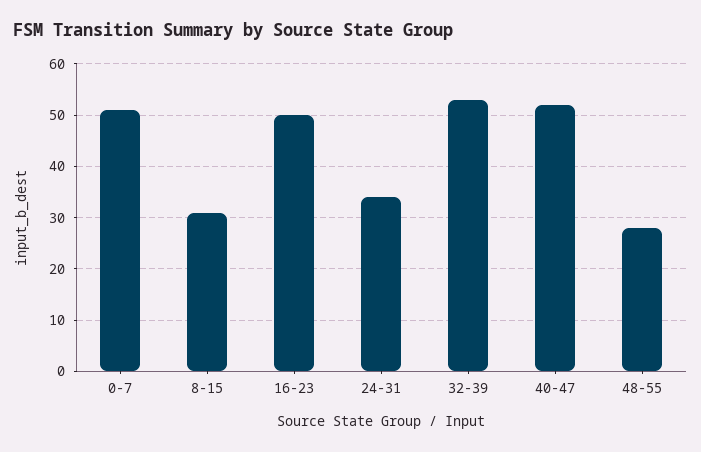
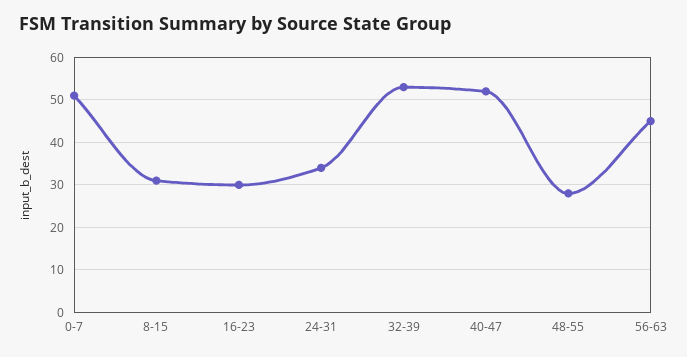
16-23: 50 -> 30
56-63: none -> 45

